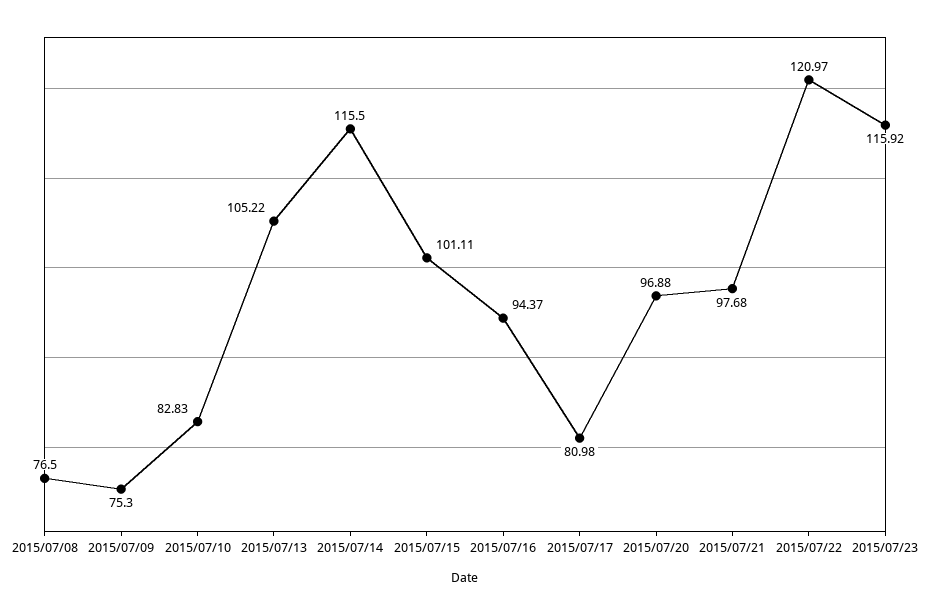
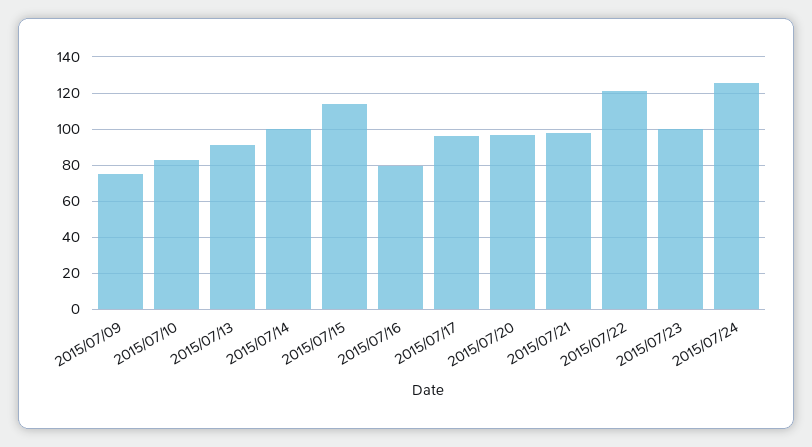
2015/07/08: 76.5 -> none
2015/07/13: 105.22 -> 90
2015/07/14: 115.5 -> 100
2015/07/15: 101.11 -> 115
2015/07/16: 94.37 -> 80
2015/07/17: 80.98 -> 95
2015/07/23: 115.92 -> 100
2015/07/24: none -> 125

